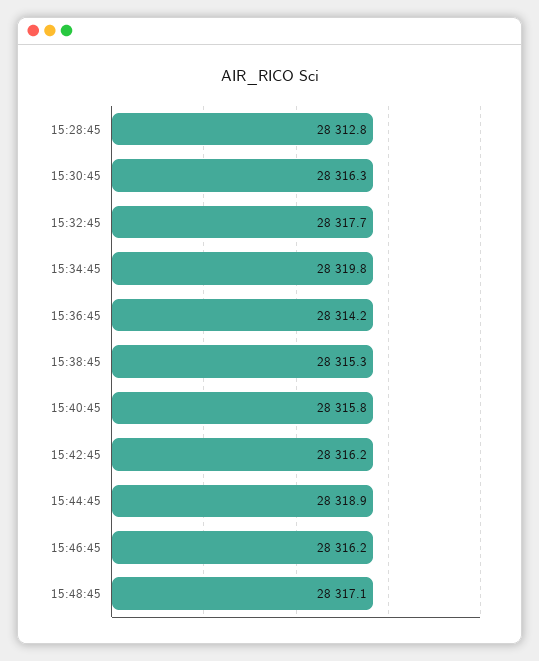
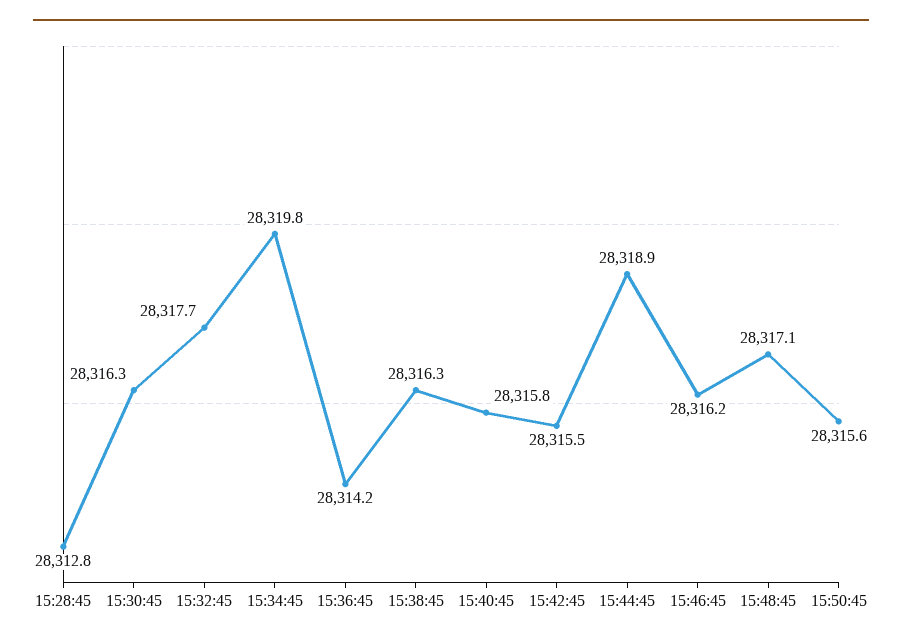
15:38:45: 28315.3 -> 28316.3
15:42:45: 28316.2 -> 28315.5
15:50:45: none -> 28315.6

